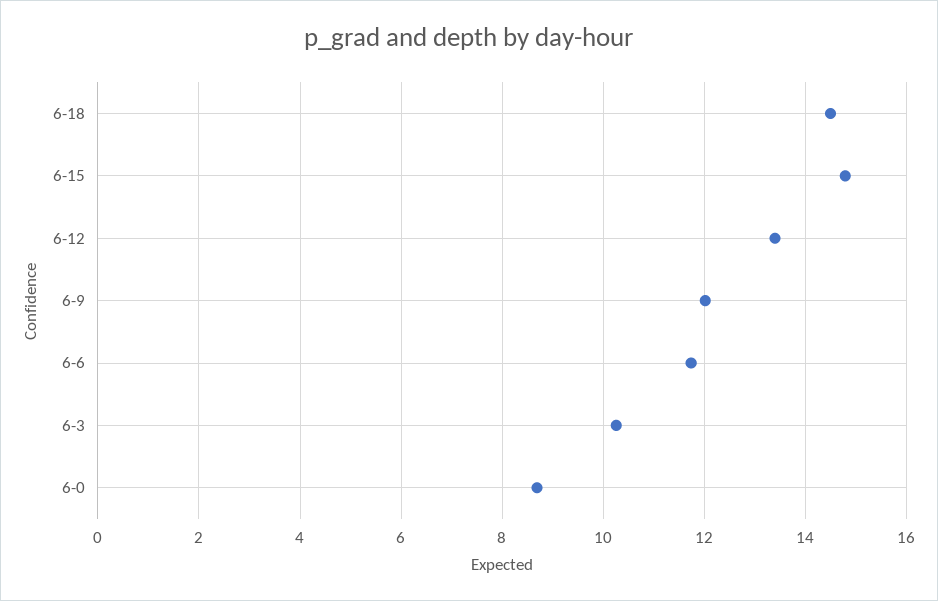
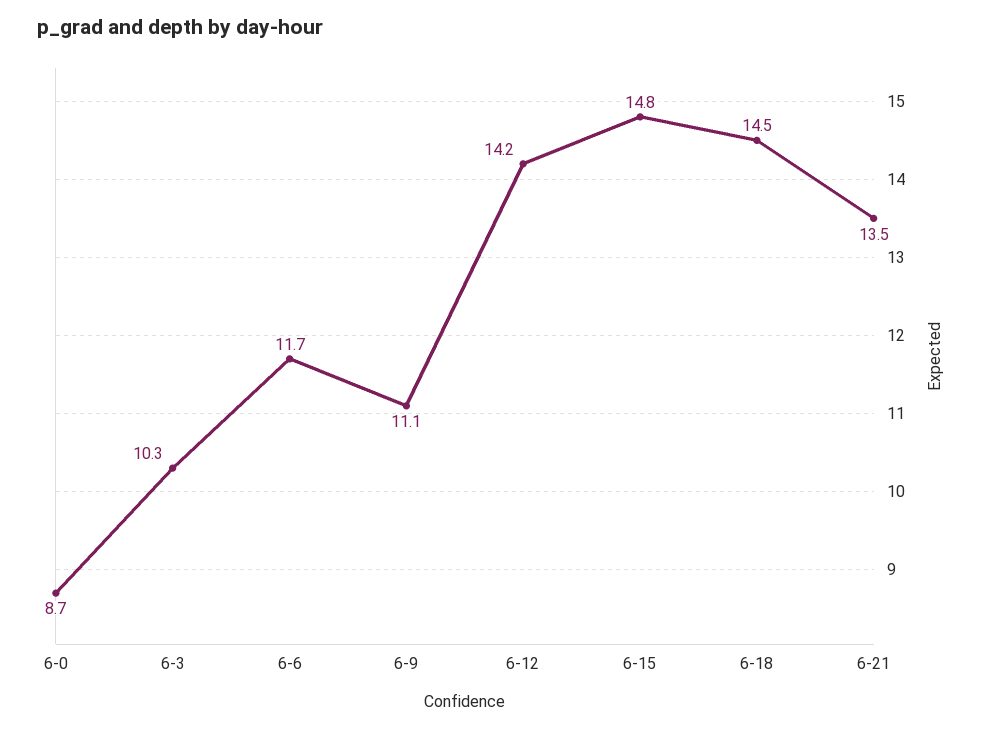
6-12: 13.4 -> 14.2
6-9: 12 -> 11.1
6-21: none -> 13.5

